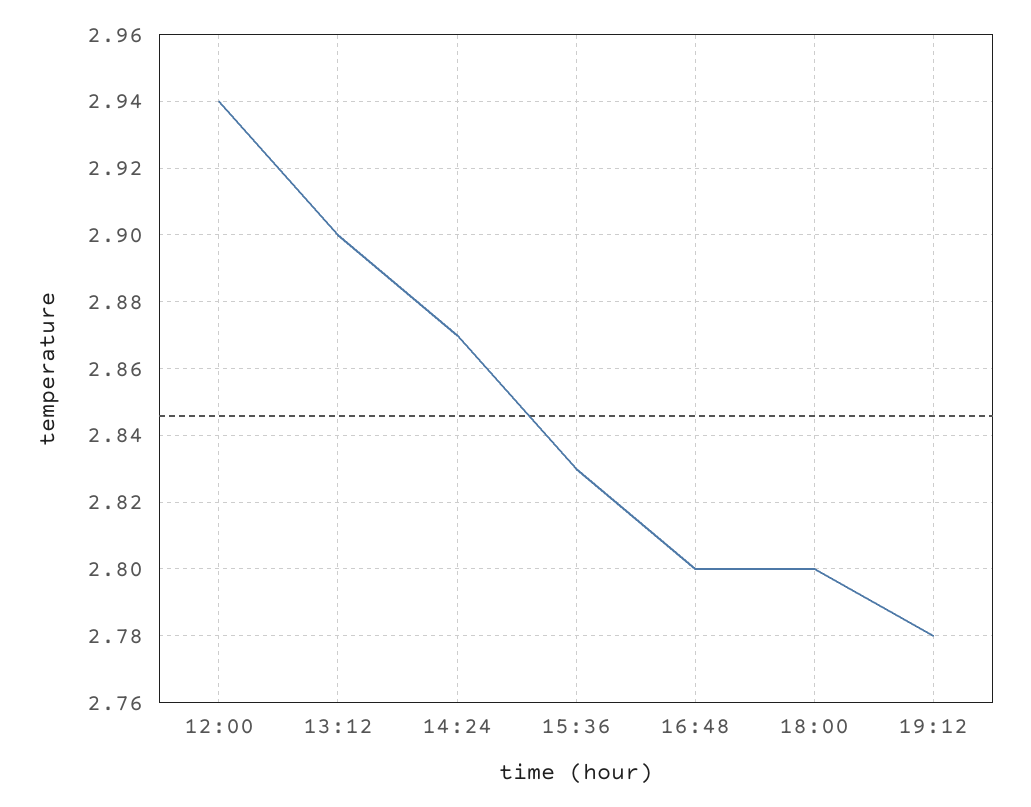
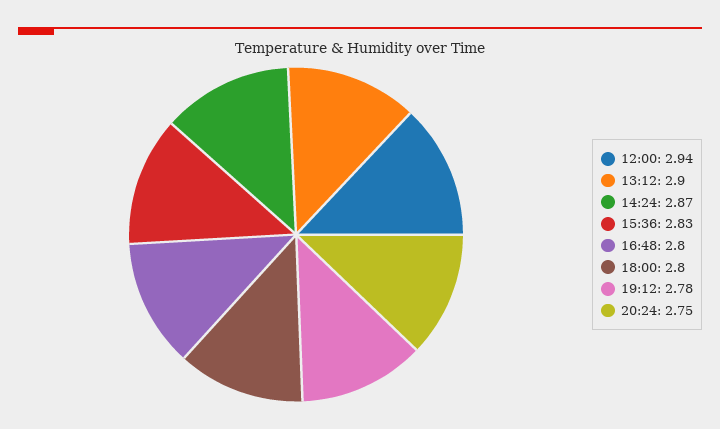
20:24: none -> 2.75

